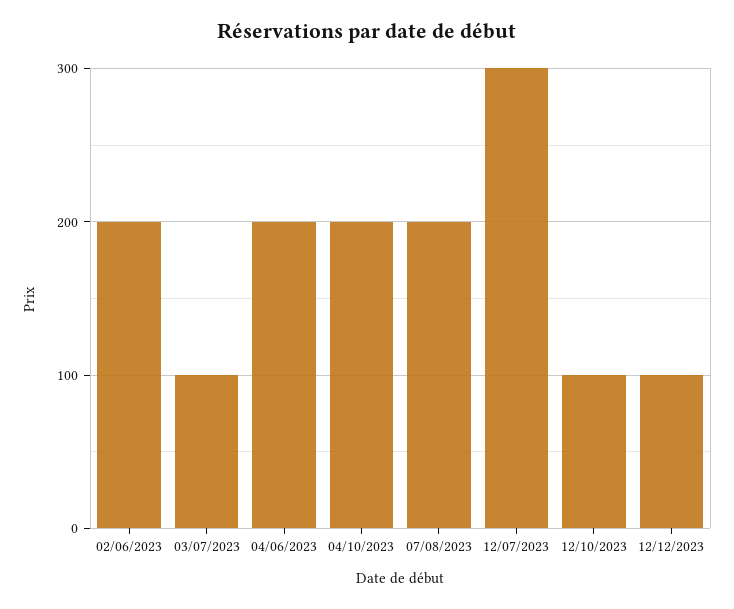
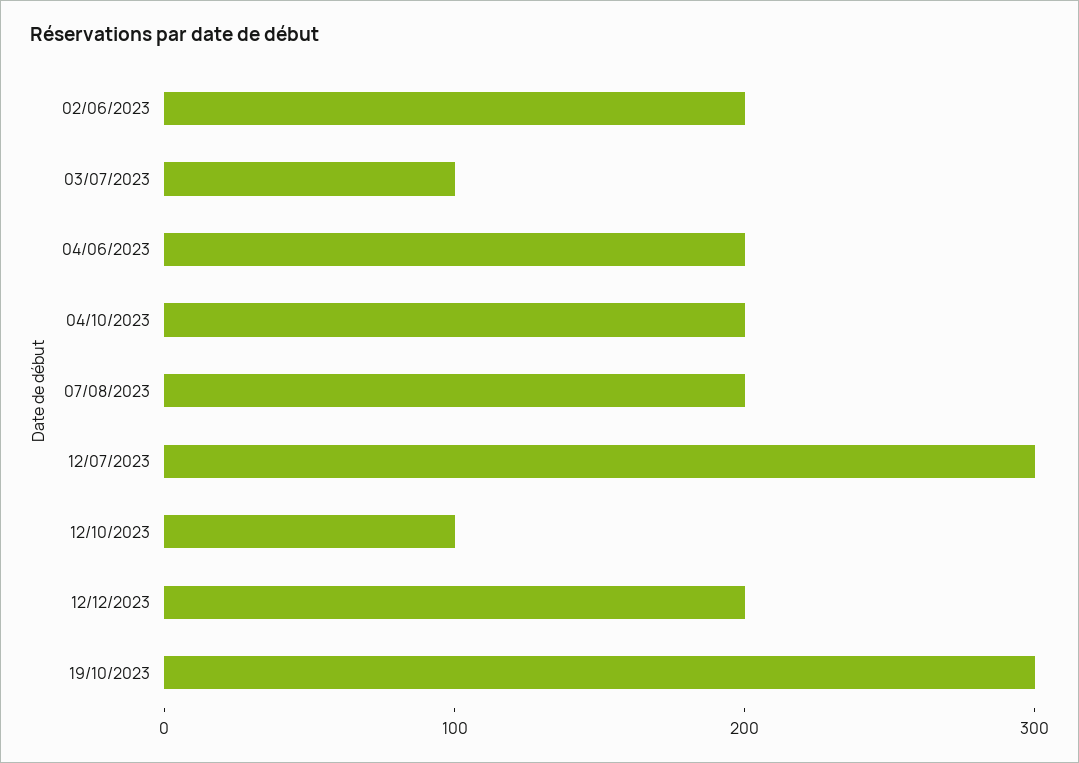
12/12/2023: 100 -> 200
19/10/2023: none -> 300

